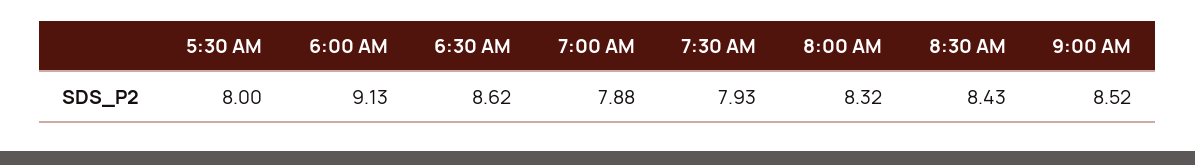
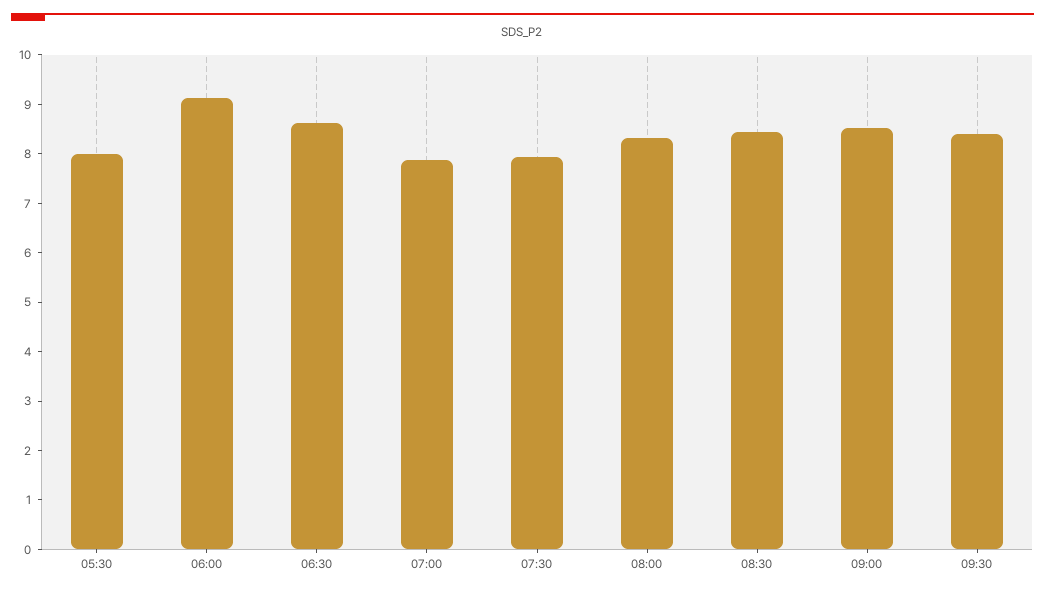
09:30: none -> 8.4

